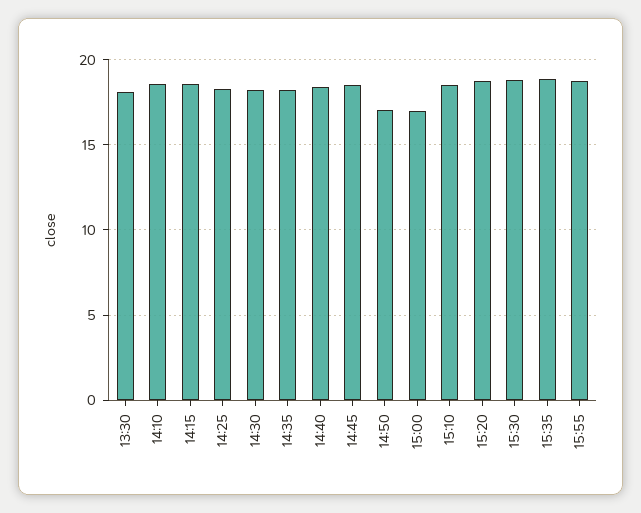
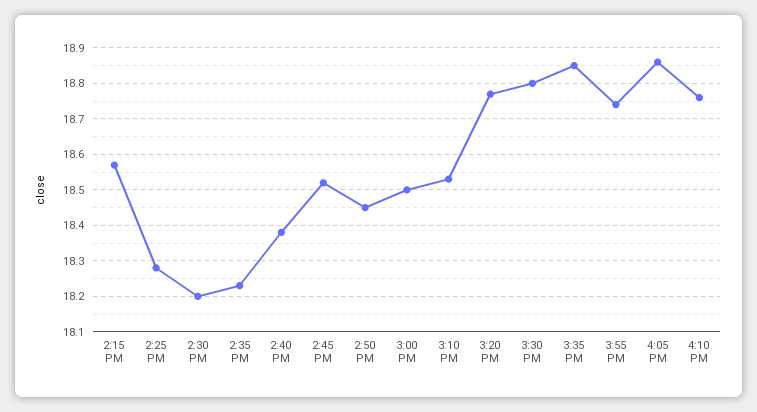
13:30: 18 -> none
14:10: 18.5 -> none
14:50: 17 -> 18.45
15:00: 17 -> 18.5
4:05 PM: none -> 18.85
4:10 PM: none -> 18.75

